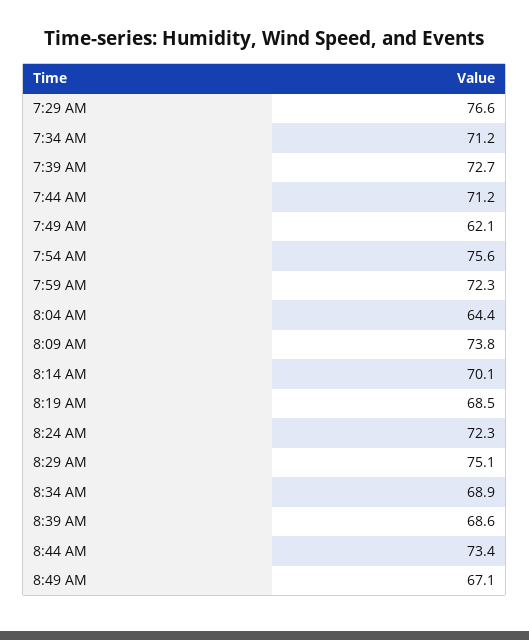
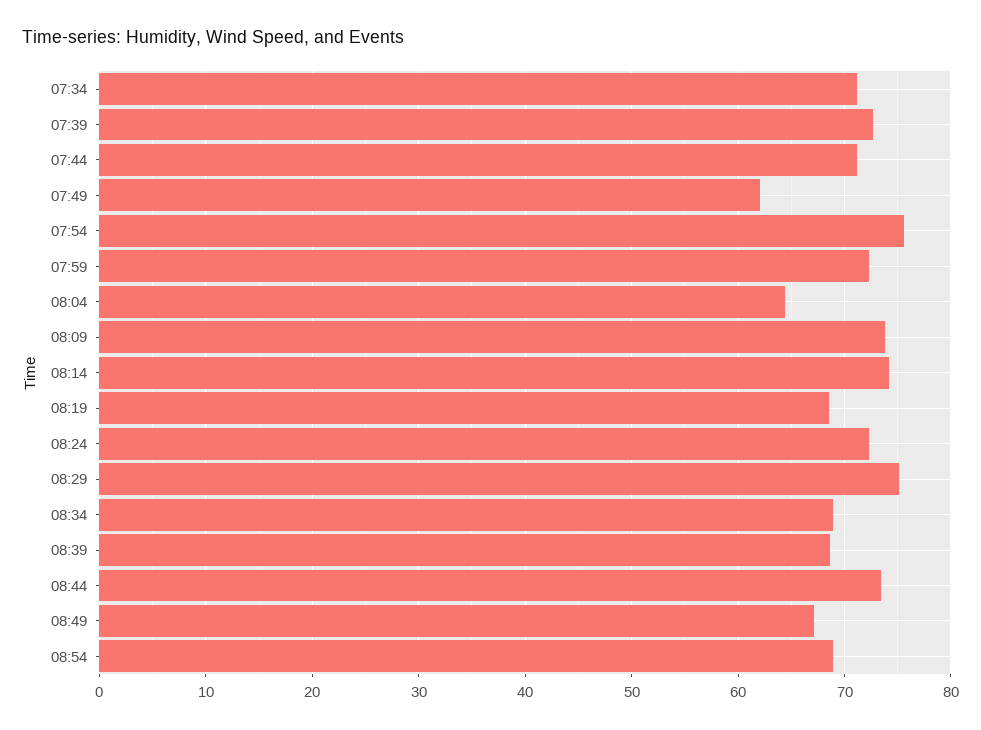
7:29 AM: 76.6 -> none
8:14 AM: 70.1 -> 74
08:54: none -> 69

